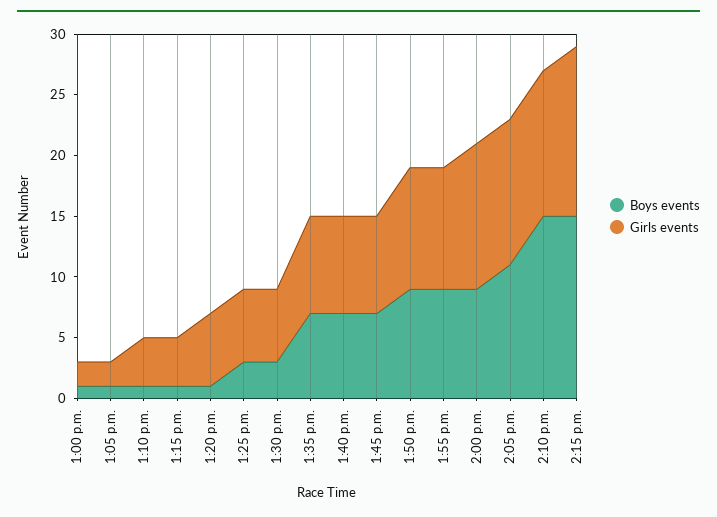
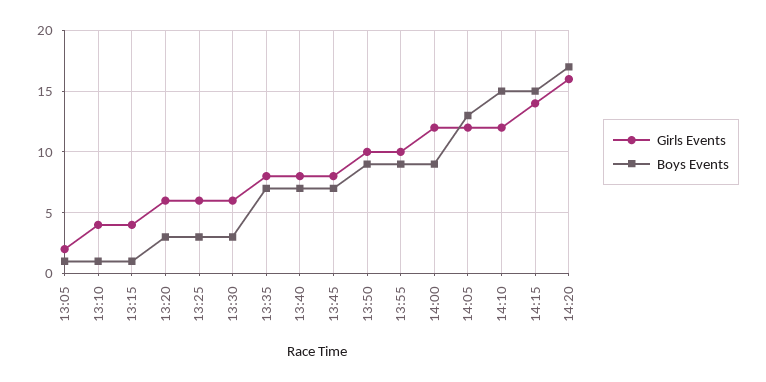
Boys events, 1:00 p.m.: 1 -> none
Girls events, 1:00 p.m.: 2 -> none
Boys events, 1:20 p.m.: 1 -> 3
Boys events, 2:05 p.m.: 11 -> 13
Girls events, 14:20: none -> 16
Boys events, 14:20: none -> 17

